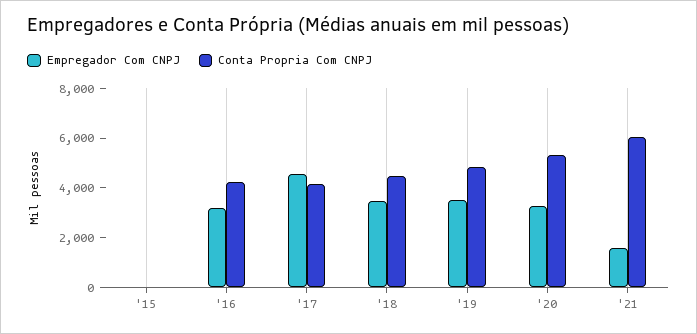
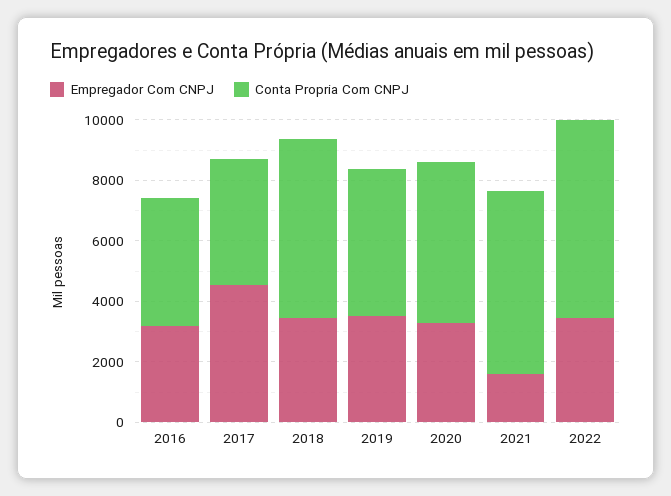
Empregador Com CNPJ, '15: 0 -> none
Conta Propria Com CNPJ, '15: 0 -> none
Conta Propria Com CNPJ, '18: 4500 -> 6000
Empregador Com CNPJ, 2022: none -> 3500
Conta Propria Com CNPJ, 2022: none -> 6500

